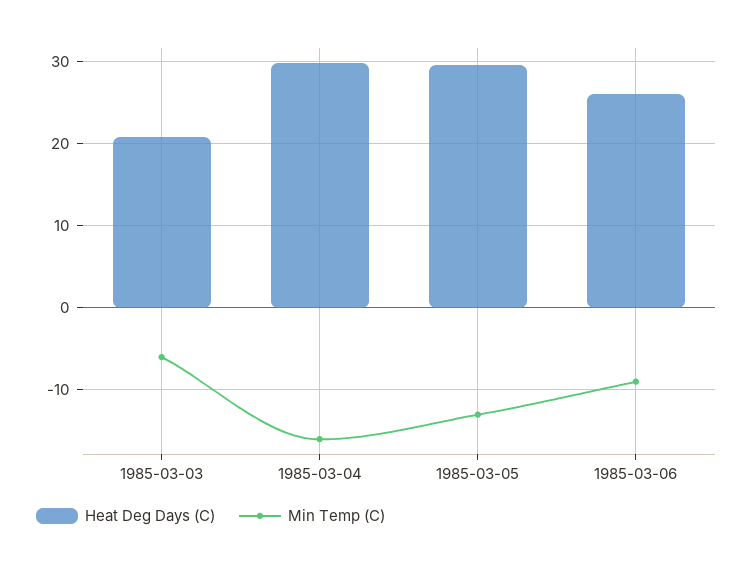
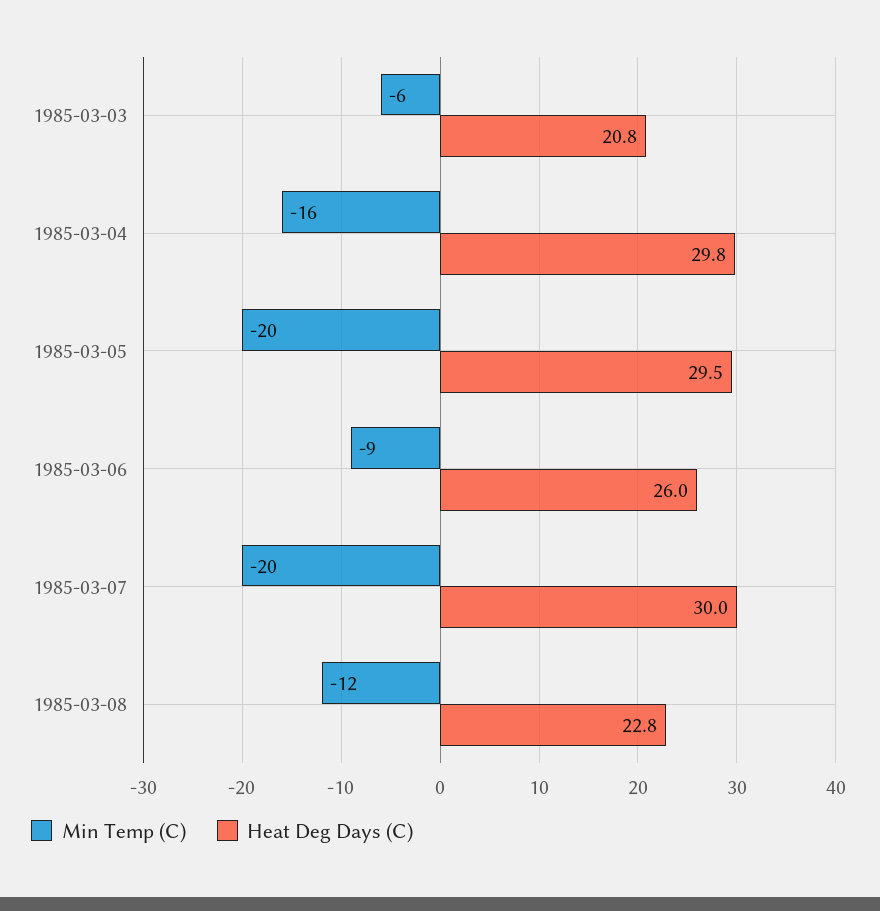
Min Temp (C), 1985-03-05: -13 -> -20
Min Temp (C), 1985-03-07: none -> -20
Heat Deg Days (C), 1985-03-07: none -> 30
Min Temp (C), 1985-03-08: none -> -12
Heat Deg Days (C), 1985-03-08: none -> 22.8

